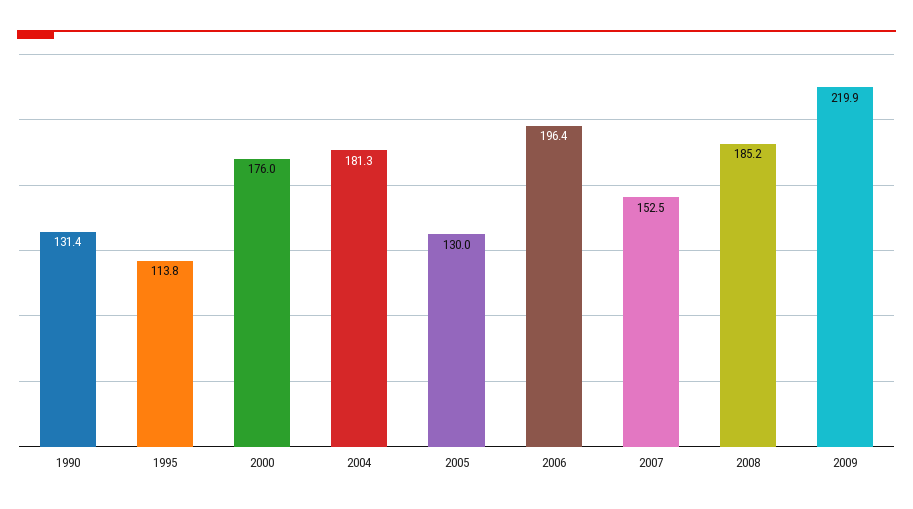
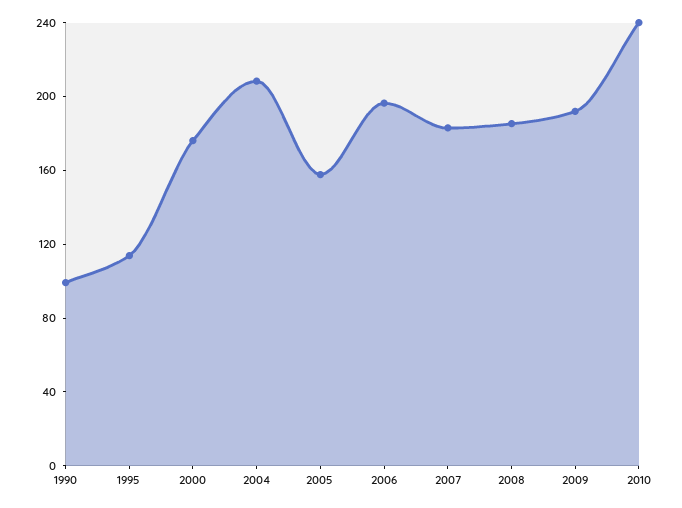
1990: 131.4 -> 100
2004: 181.3 -> 210
2005: 130 -> 160
2007: 152.5 -> 180
2009: 219.9 -> 190
2010: none -> 240

